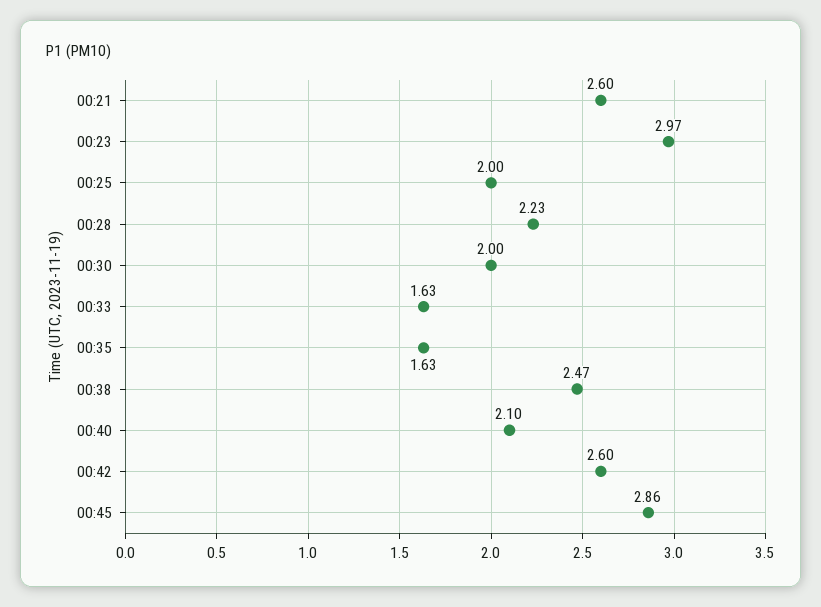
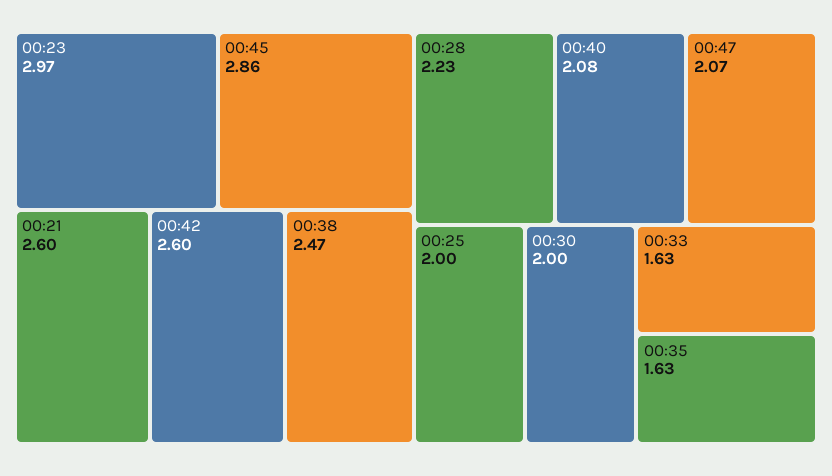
00:40: 2.1 -> 2.08
00:47: none -> 2.07

